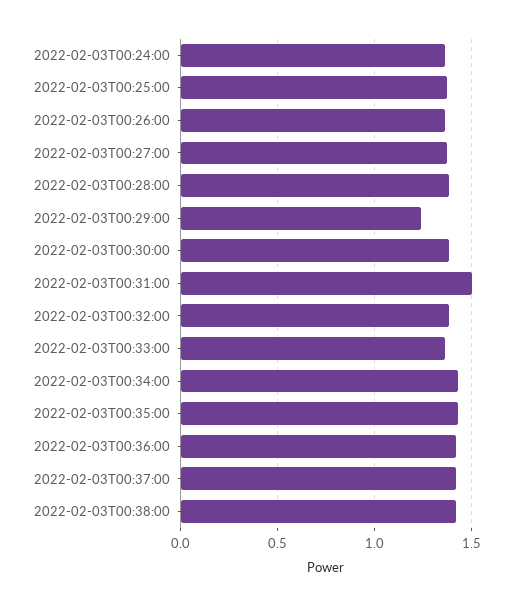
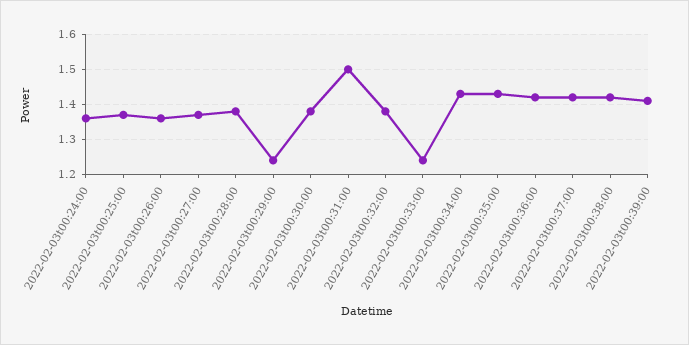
2022-02-03T00:33:00: 1.35 -> 1.25
2022-02-03t00:39:00: none -> 1.4

